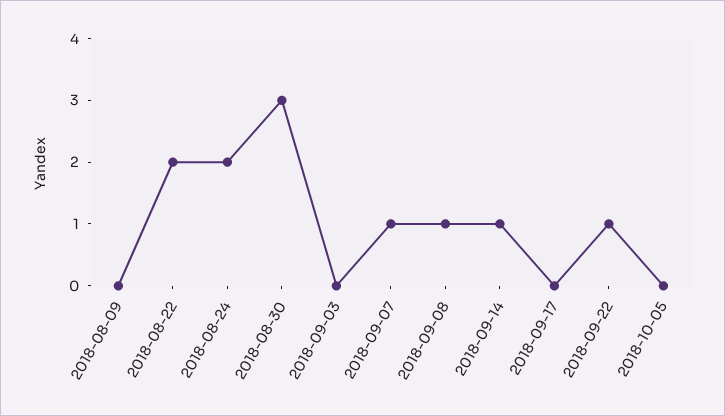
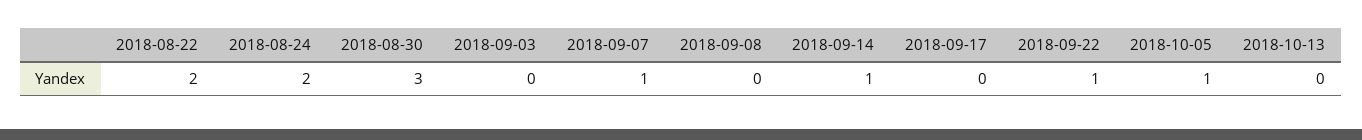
2018-08-09: 0 -> none
2018-09-08: 1 -> 0
2018-10-05: 0 -> 1
2018-10-13: none -> 0

